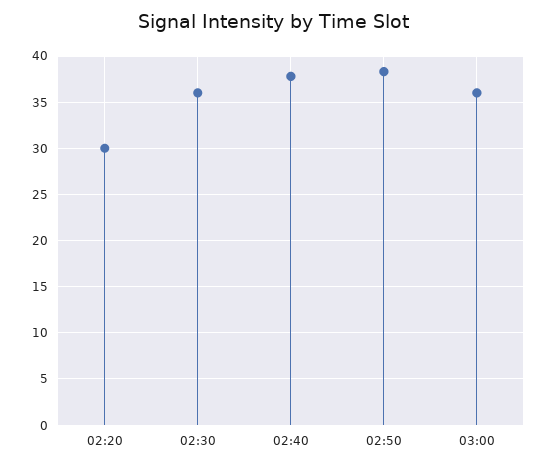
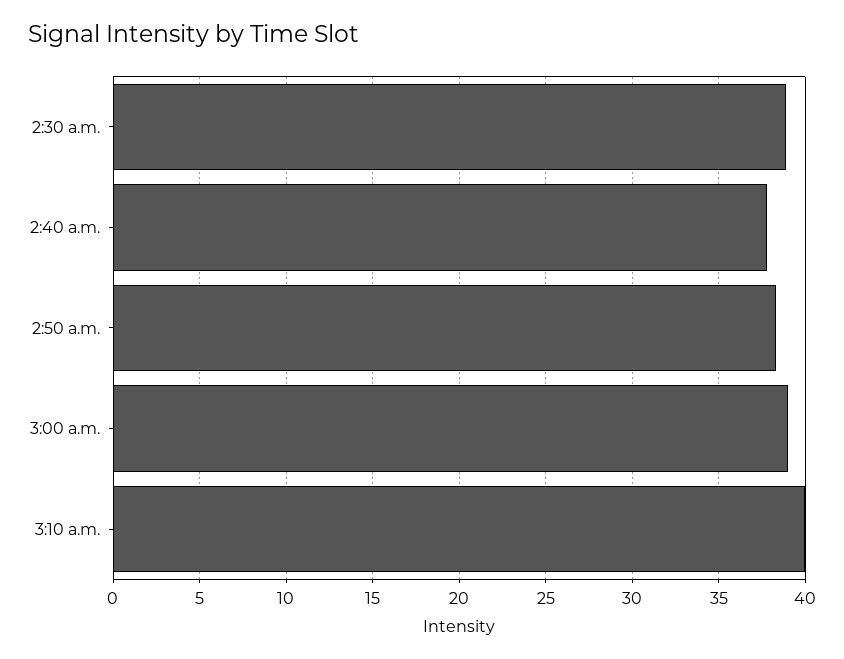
02:20: 30 -> none
02:30: 36 -> 39
03:00: 36 -> 39
3:10 a.m.: none -> 40

